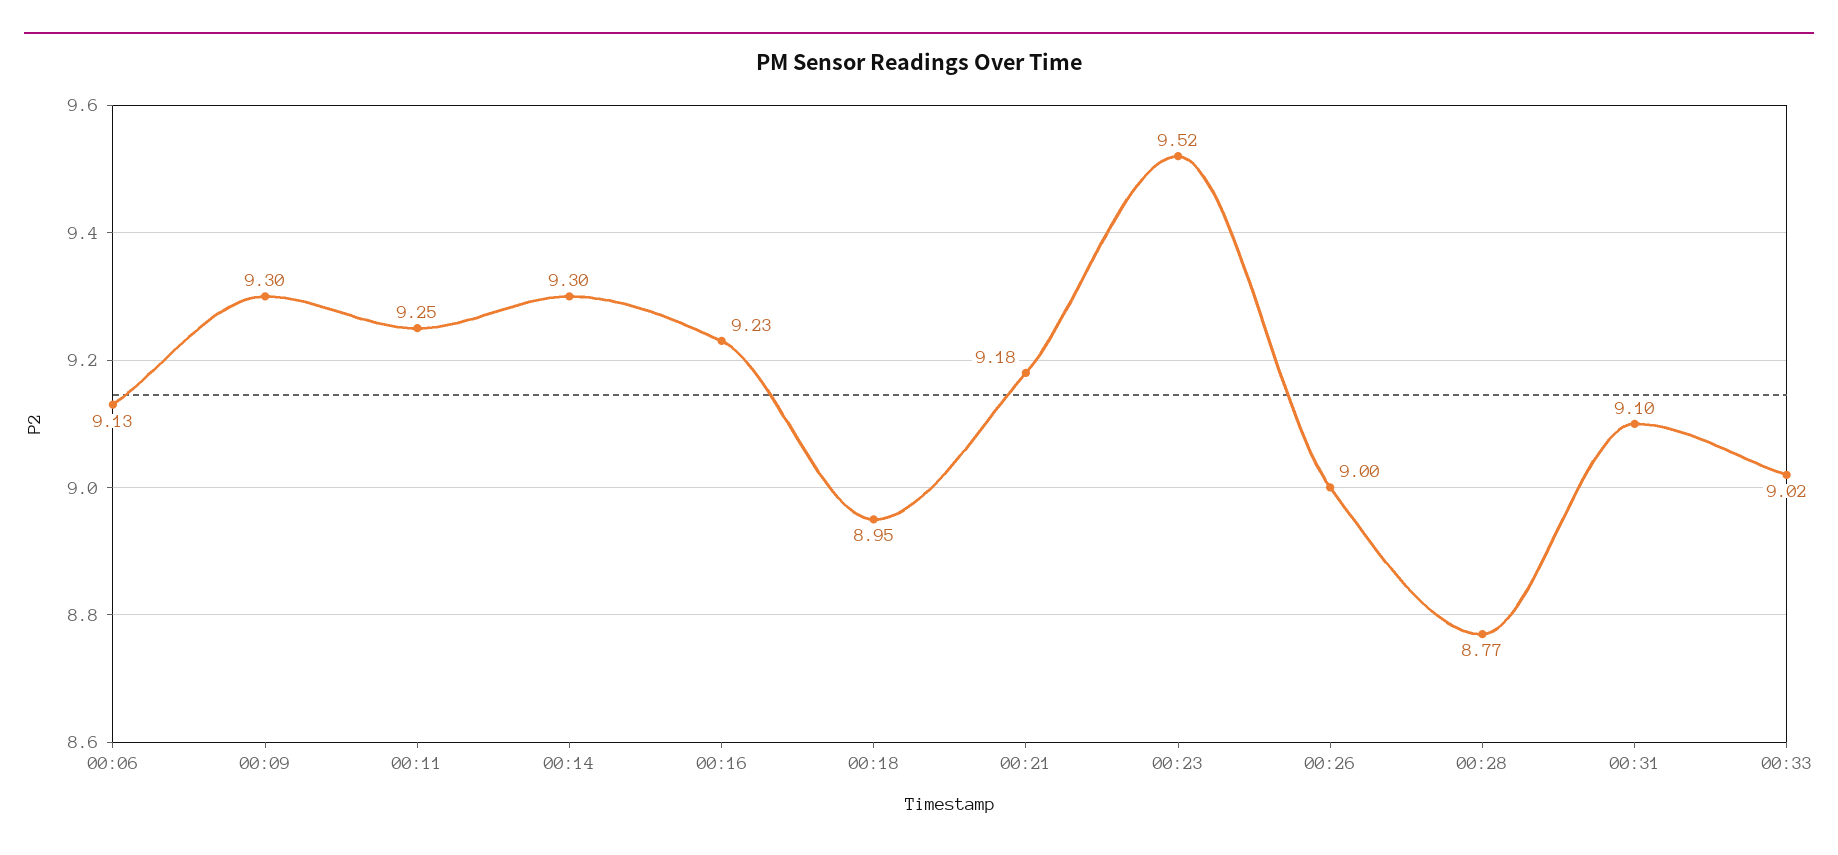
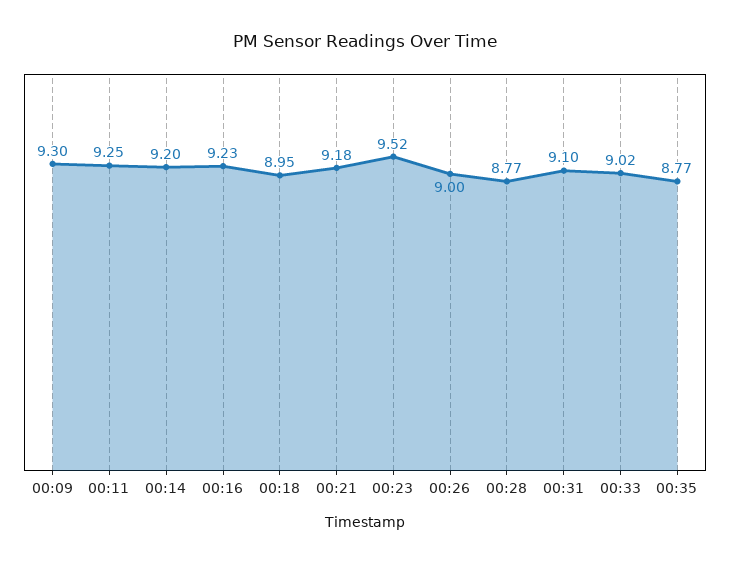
00:06: 9.13 -> none
00:14: 9.3 -> 9.2
00:35: none -> 8.77

